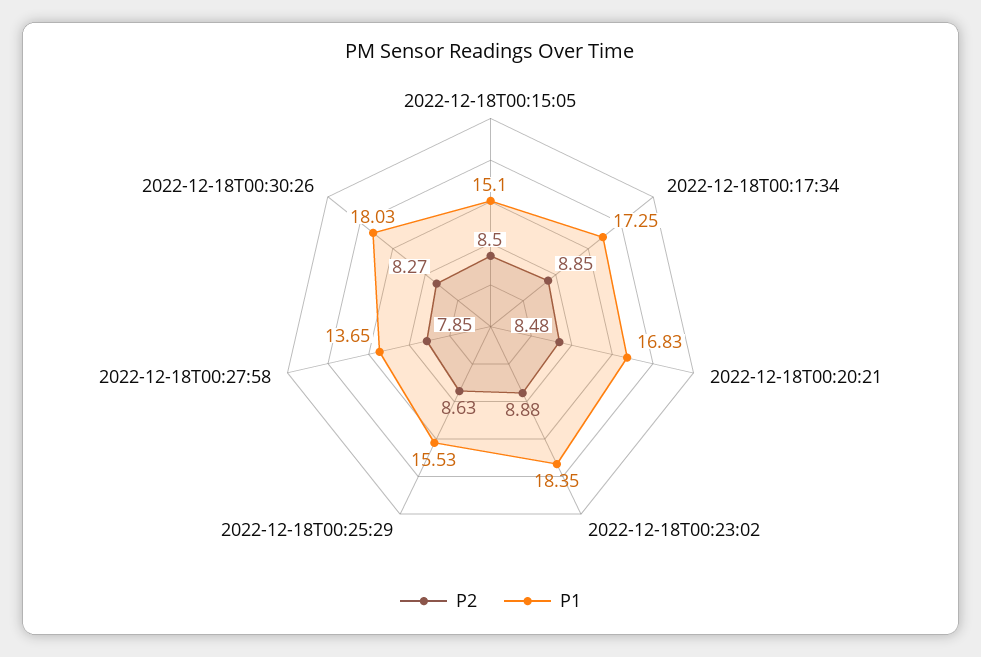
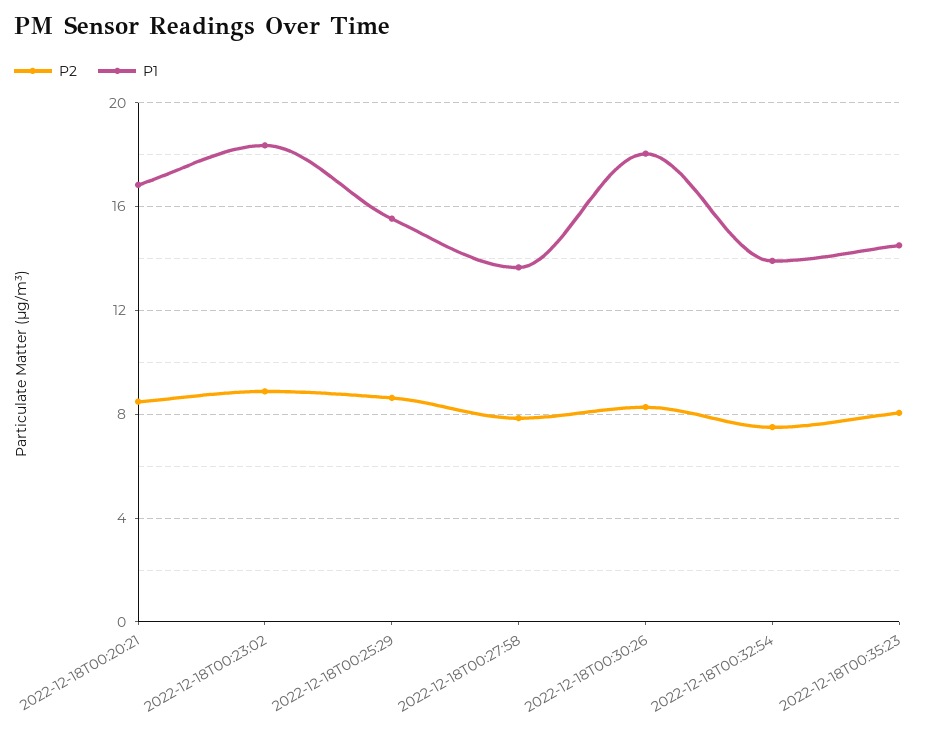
P2, 2022-12-18T00:15:05: 8.5 -> none
P1, 2022-12-18T00:15:05: 15.1 -> none
P2, 2022-12-18T00:17:34: 8.85 -> none
P1, 2022-12-18T00:17:34: 17.25 -> none
P2, 2022-12-18T00:32:54: none -> 7.5
P1, 2022-12-18T00:32:54: none -> 14
P2, 2022-12-18T00:35:23: none -> 8
P1, 2022-12-18T00:35:23: none -> 14.5

